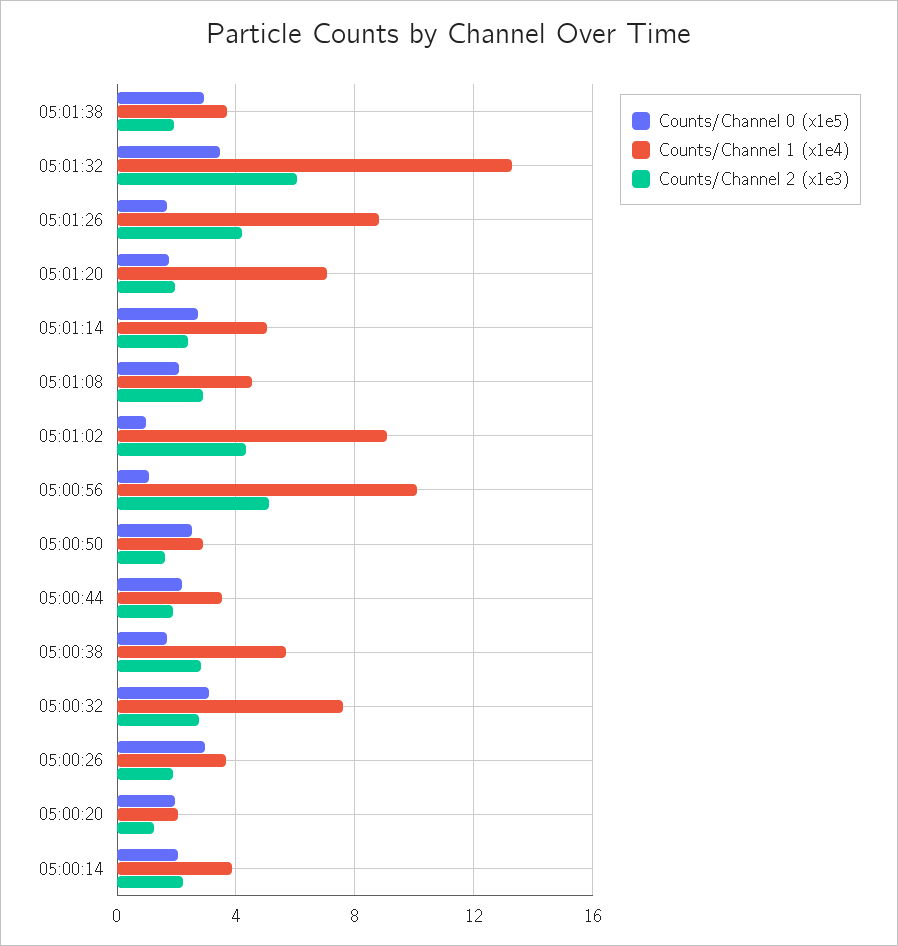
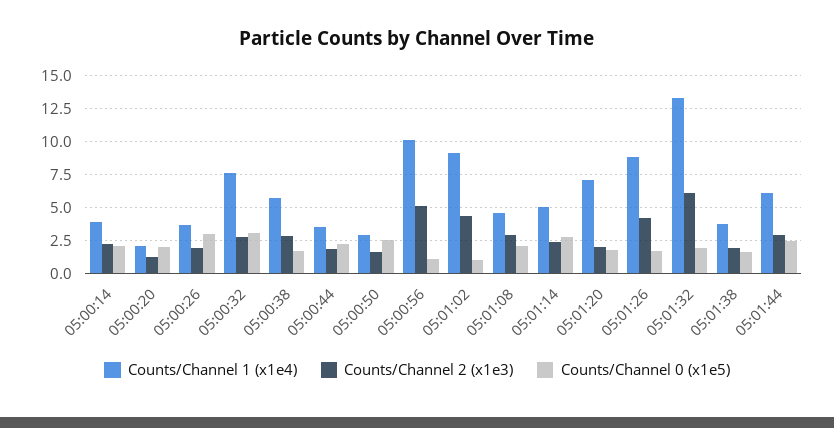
Counts/Channel 0 (x1e5), 05:01:38: 3 -> 1.5
Counts/Channel 0 (x1e5), 05:01:32: 3.5 -> 2
Counts/Channel 1 (x1e4), 05:01:44: none -> 6
Counts/Channel 2 (x1e3), 05:01:44: none -> 3
Counts/Channel 0 (x1e5), 05:01:44: none -> 2.5

